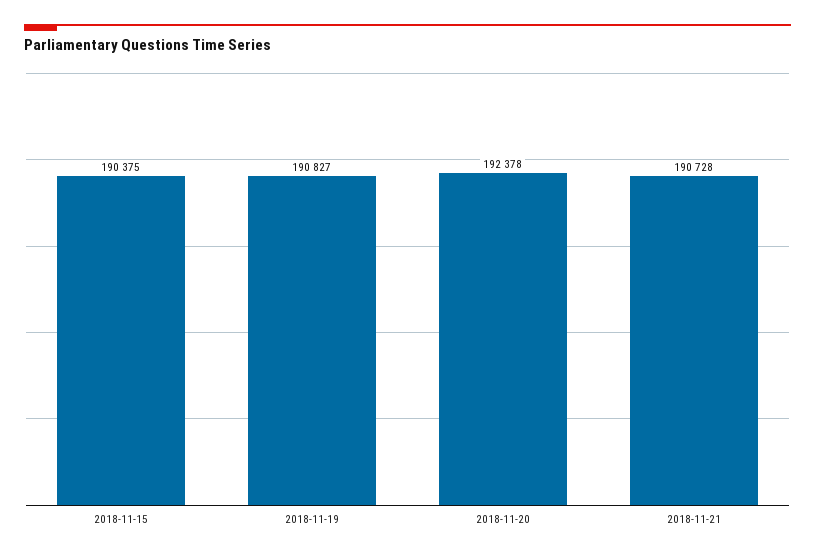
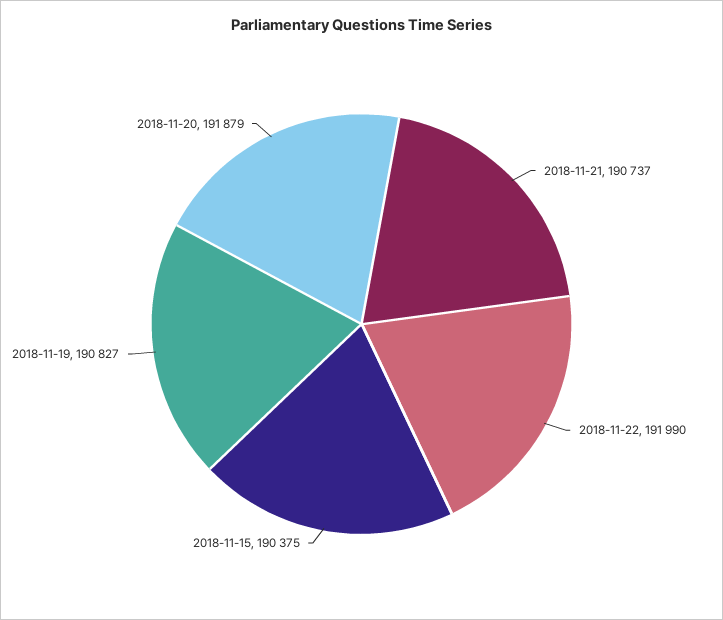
2018-11-20: 192378 -> 191879
2018-11-21: 190728 -> 190737
2018-11-22: none -> 191990

